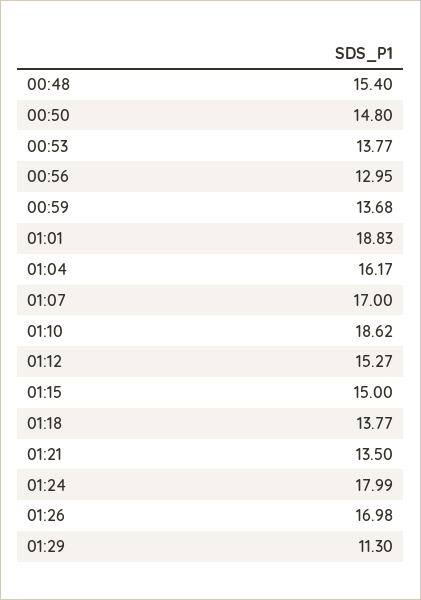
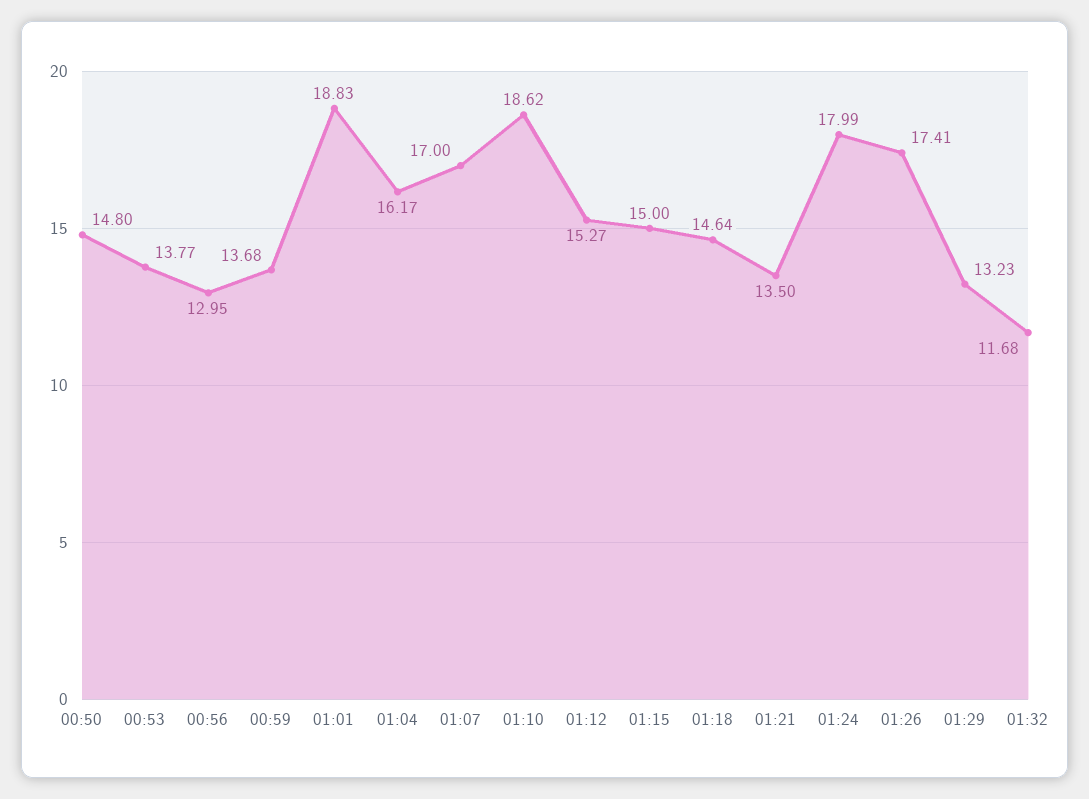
00:48: 15.4 -> none
01:18: 13.77 -> 14.64
01:26: 16.98 -> 17.41
01:29: 11.3 -> 13.23
01:32: none -> 11.68

